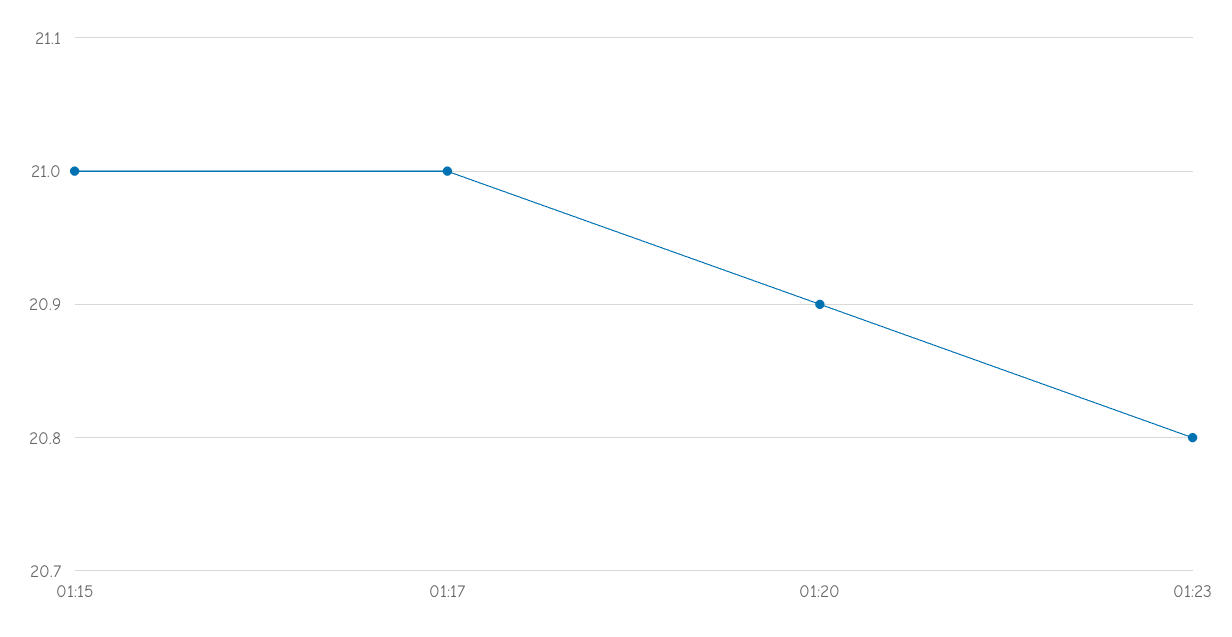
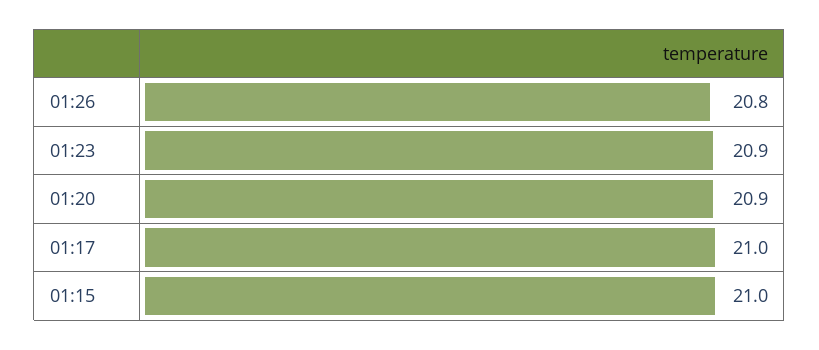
01:23: 20.8 -> 20.9
01:26: none -> 20.8

